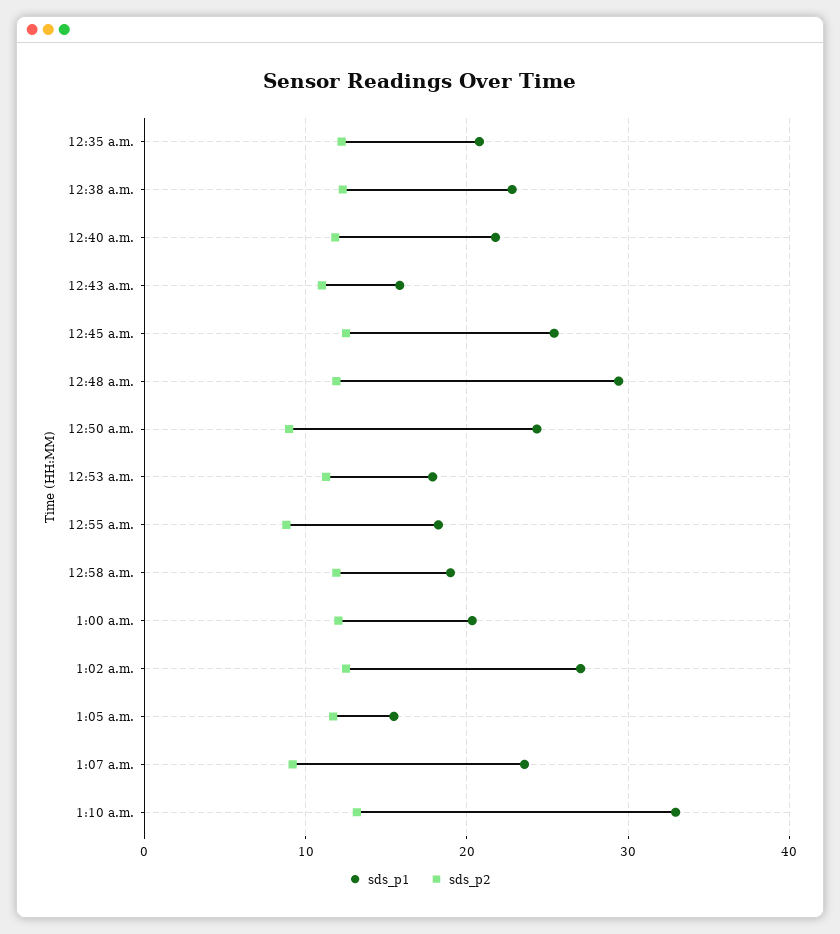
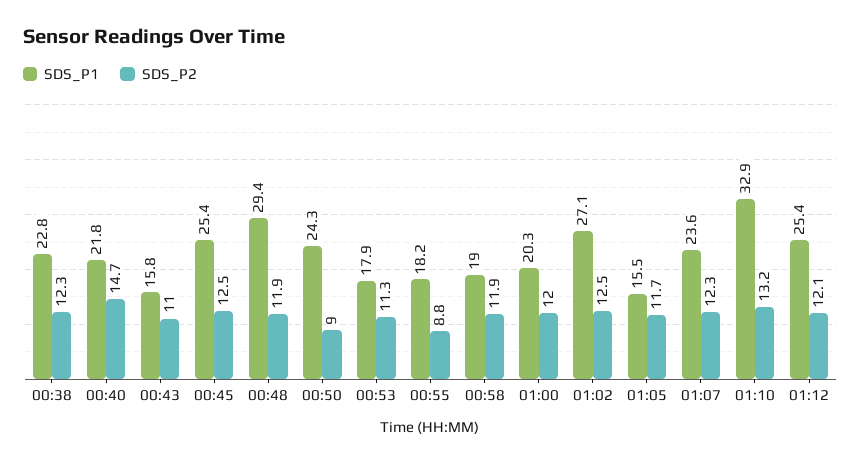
sds_p1, 12:35 a.m.: 21 -> none
sds_p2, 12:35 a.m.: 12 -> none
sds_p2, 12:40 a.m.: 12 -> 14.7
sds_p2, 1:07 a.m.: 9 -> 12.3
sds_p1, 01:12: none -> 25.4
sds_p2, 01:12: none -> 12.1

